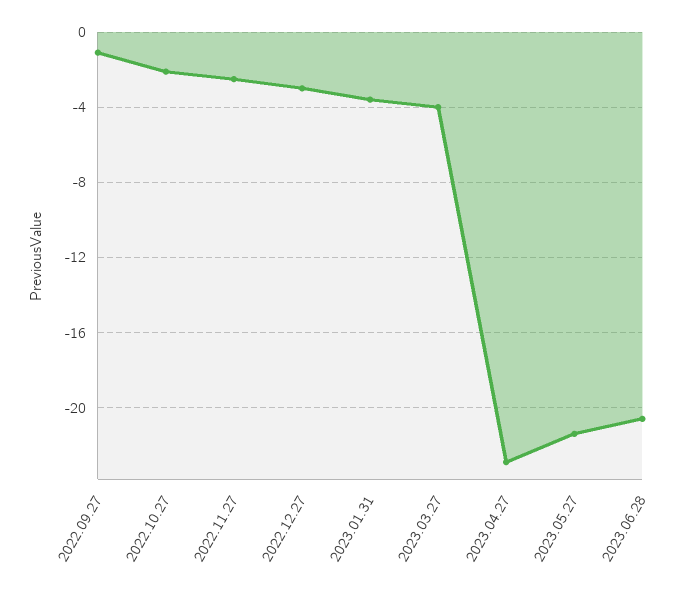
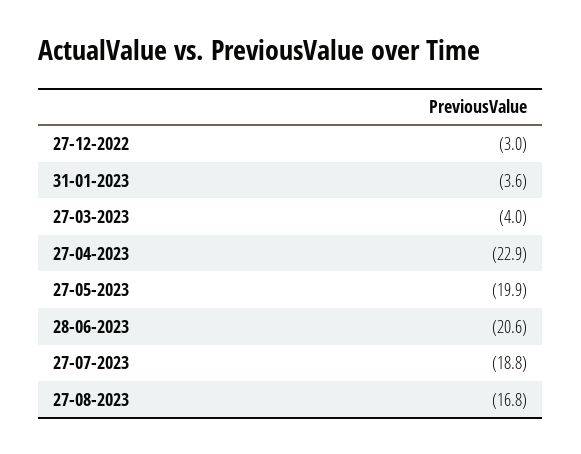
2022.09.27: -1 -> none
2022.10.27: -2 -> none
2022.11.27: -2.5 -> none
2023.05.27: -21.5 -> -19.9
27-07-2023: none -> -18.8
27-08-2023: none -> -16.8

